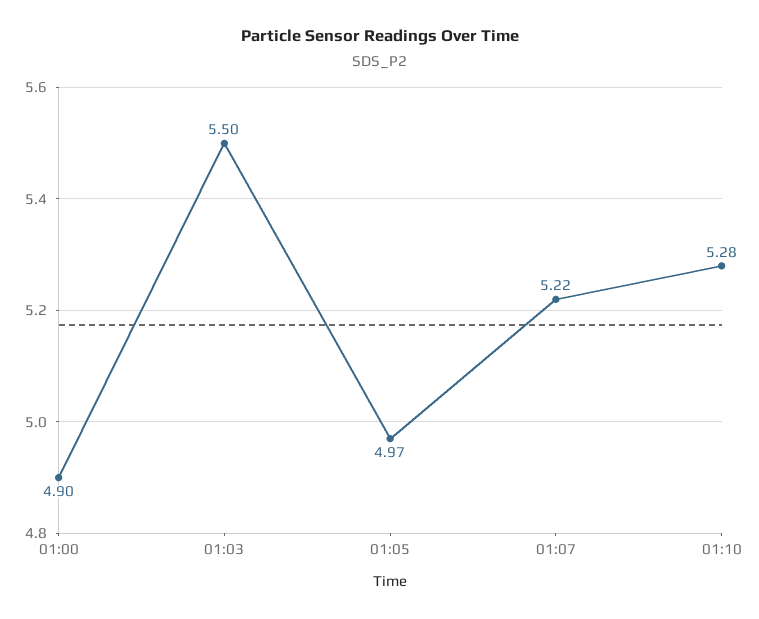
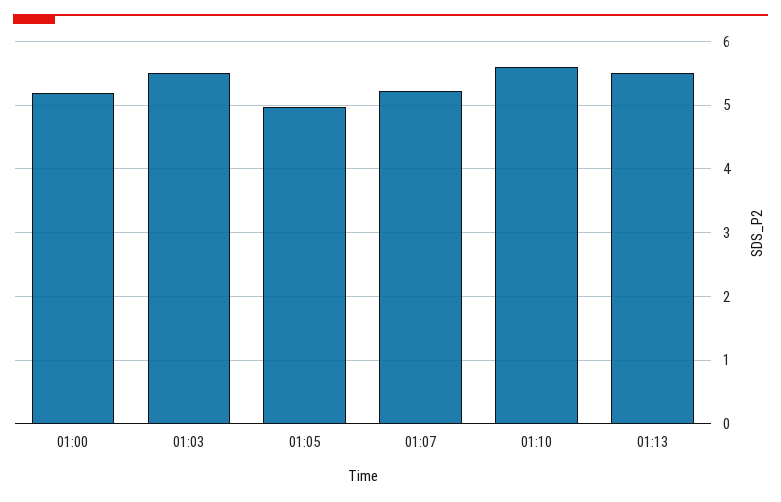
01:00: 4.9 -> 5.2
01:10: 5.28 -> 5.6
01:13: none -> 5.5

